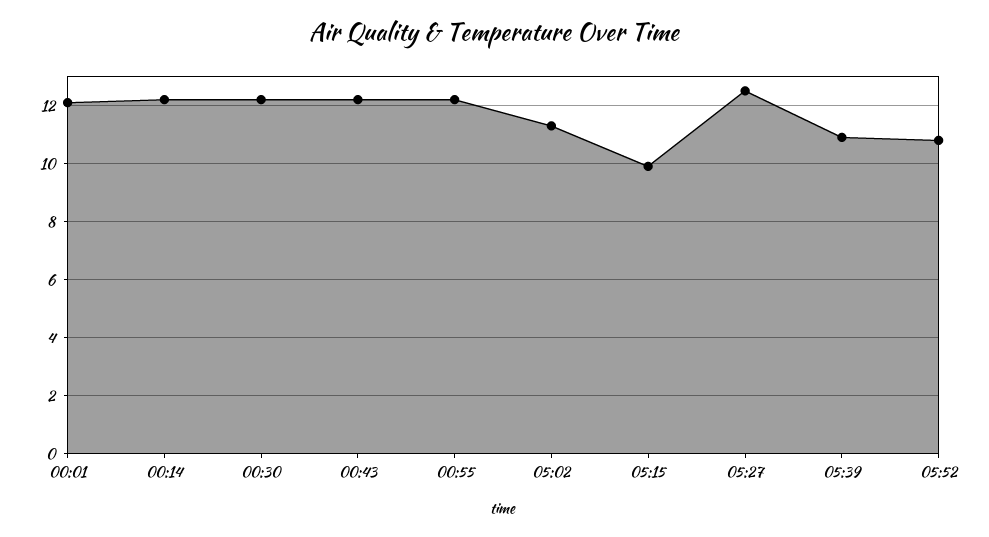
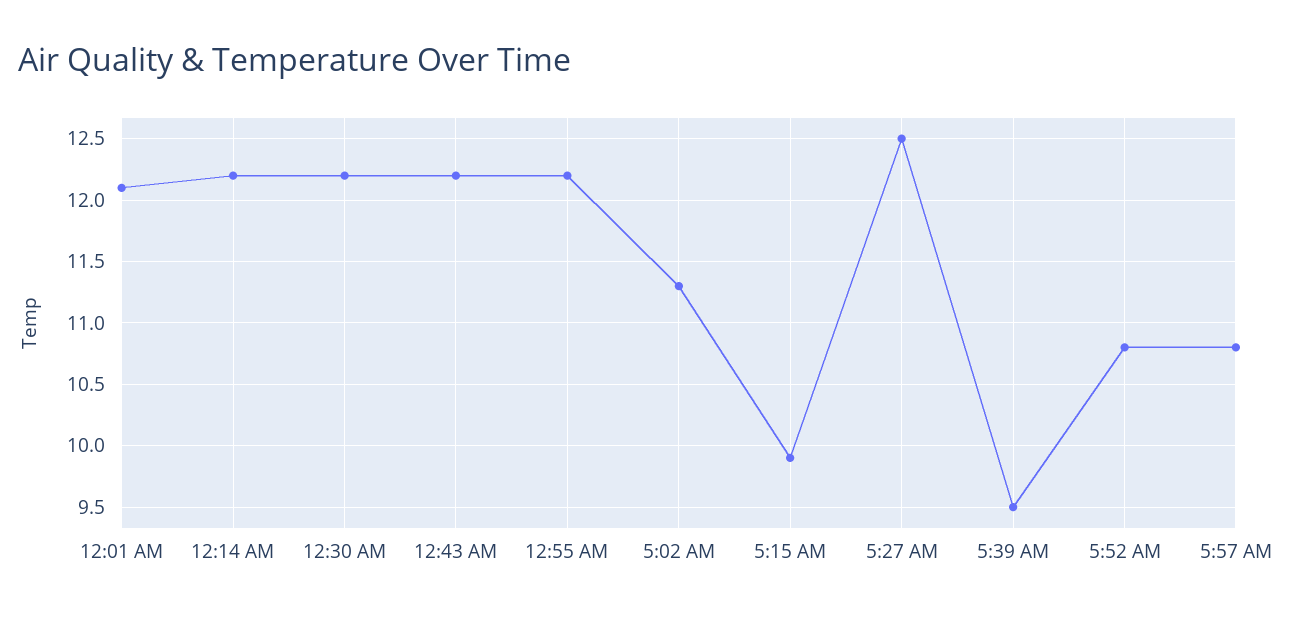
05:39: 11 -> 9.5
5:57 AM: none -> 10.8

